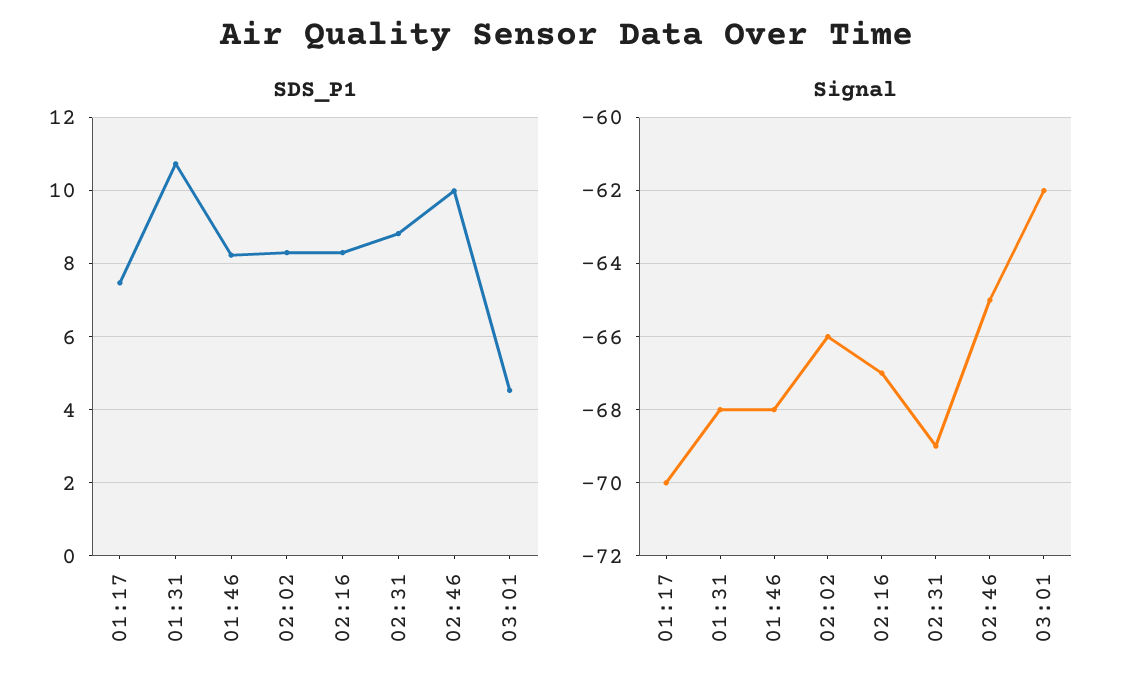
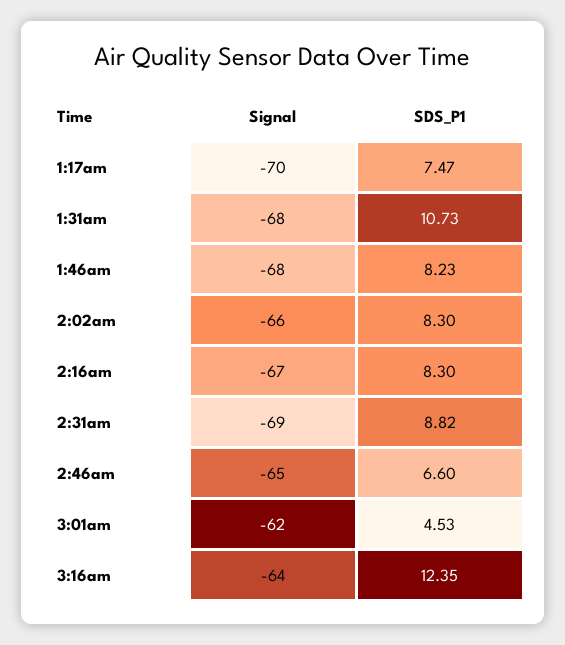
SDS_P1, 02:46: 10 -> 6.6
Signal, 3:16am: none -> -64
SDS_P1, 3:16am: none -> 12.35

